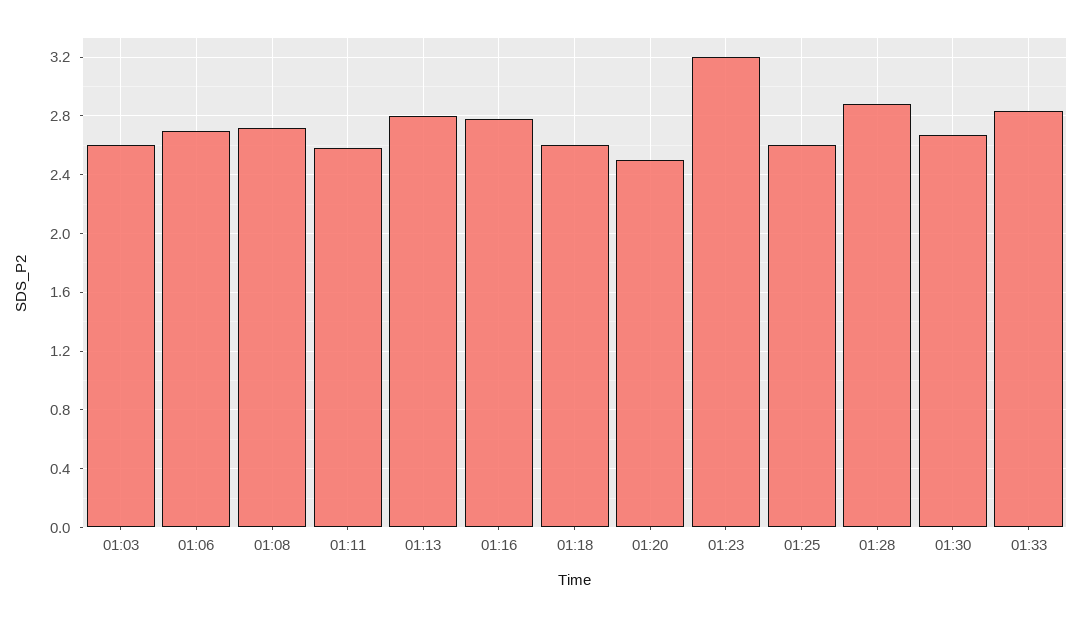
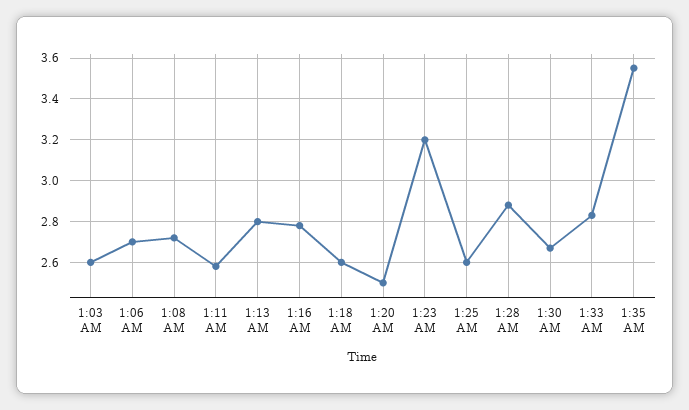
1:35 AM: none -> 3.55

